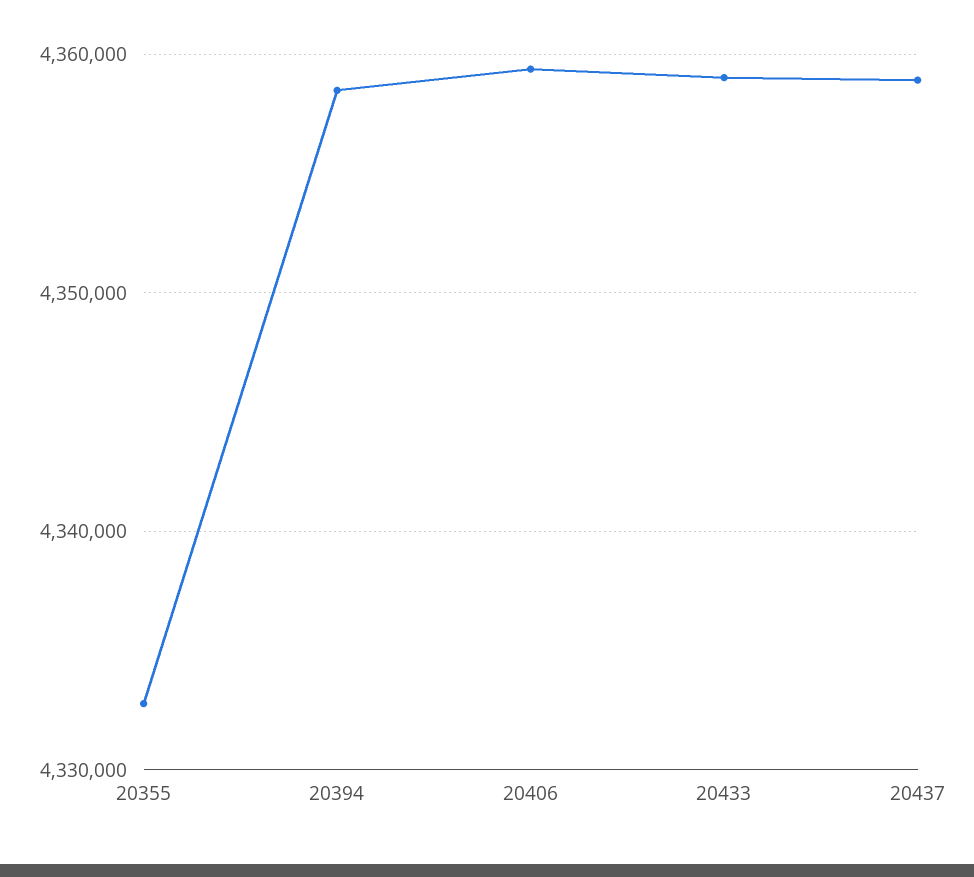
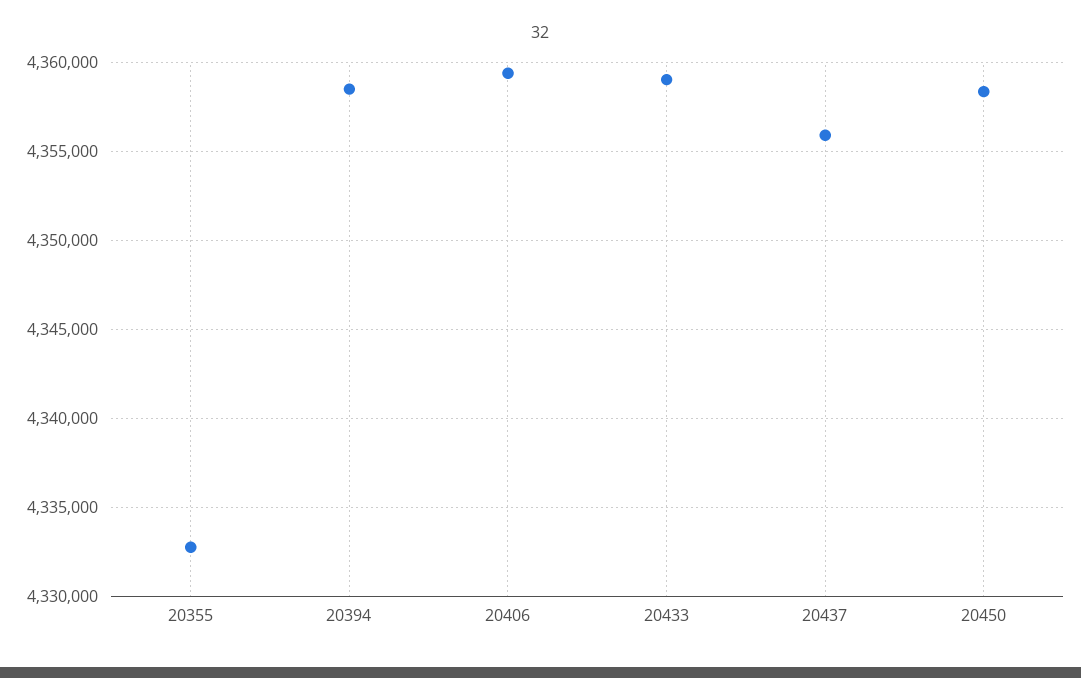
20437: 4359000 -> 4356000
20450: none -> 4358500

